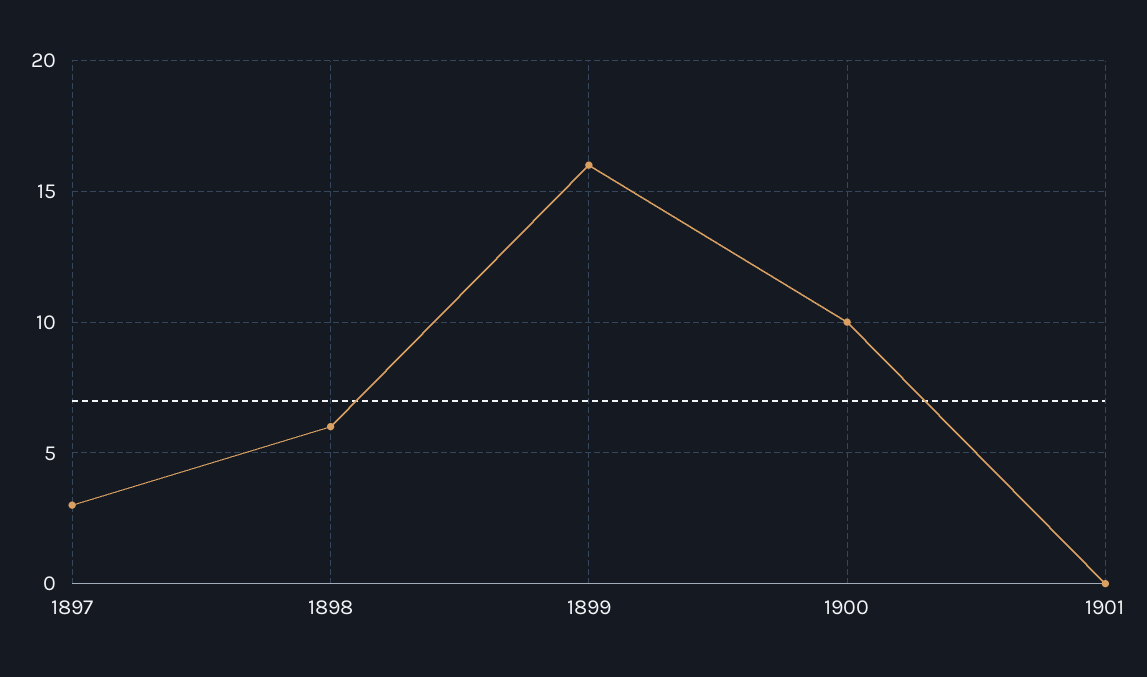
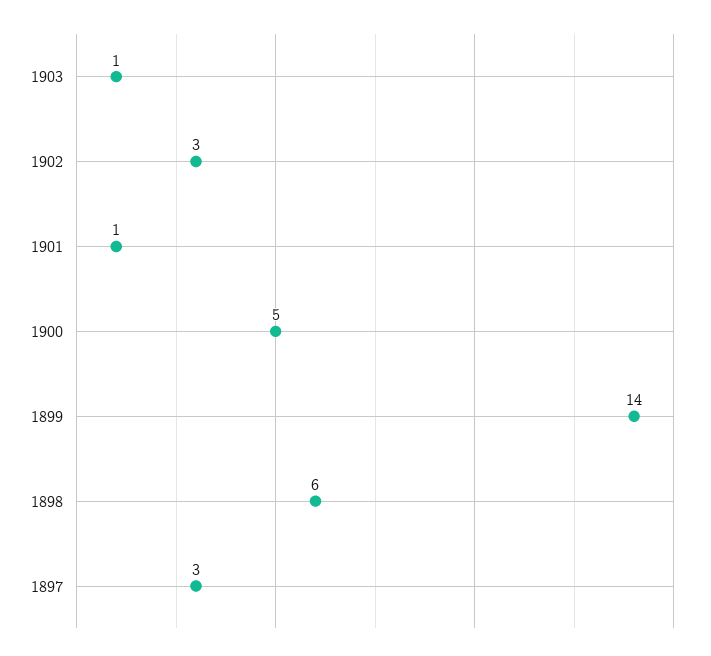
1899: 16 -> 14
1900: 10 -> 5
1901: 0 -> 1
1903: none -> 1
1902: none -> 3

